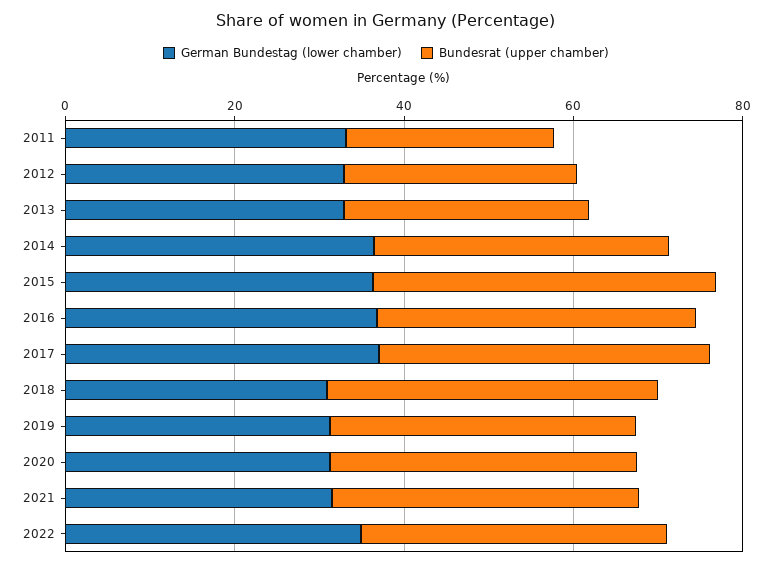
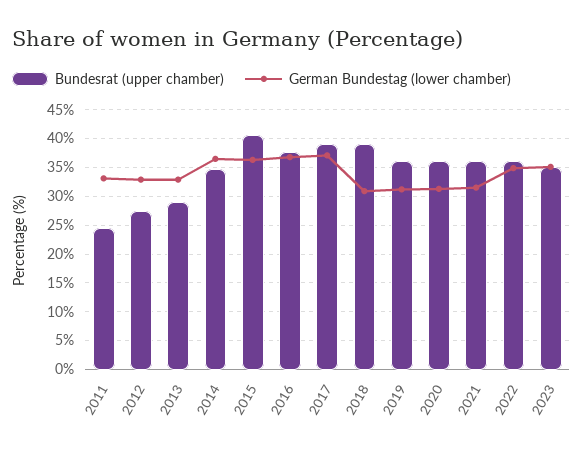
Bundesrat (upper chamber), 2023: none -> 35
German Bundestag (lower chamber), 2023: none -> 35

